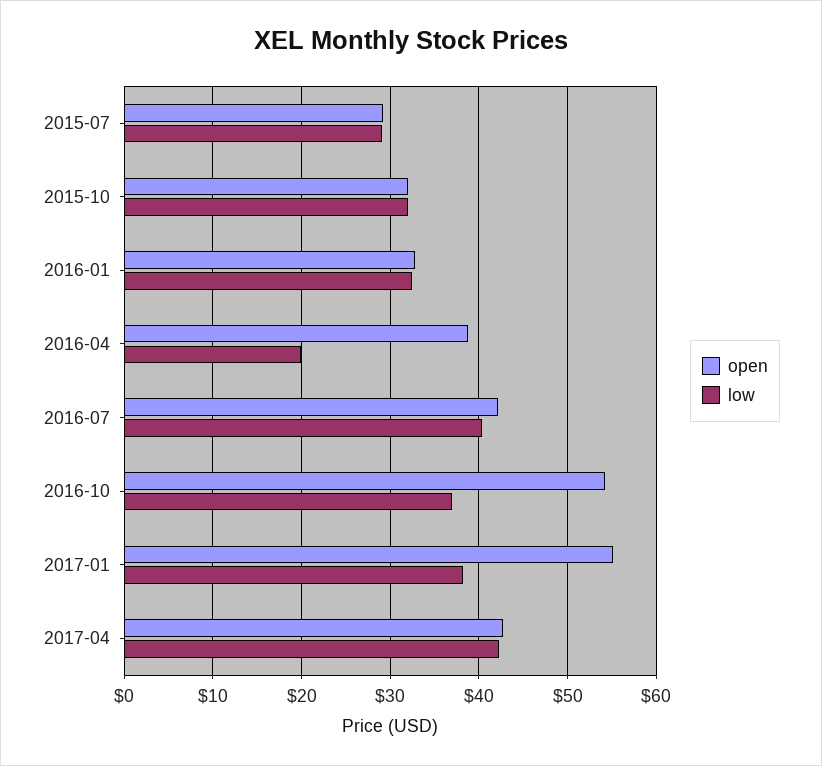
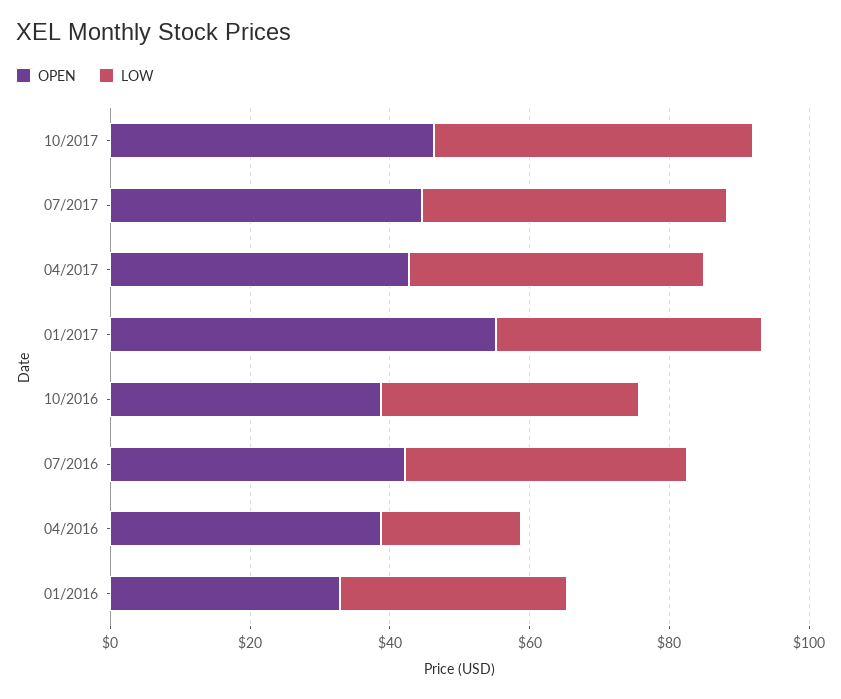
open, 2015-07: 29 -> none
low, 2015-07: 29 -> none
open, 2015-10: 32 -> none
low, 2015-10: 32 -> none
open, 2016-10: 54 -> 40
open, 10/2017: none -> 45
low, 10/2017: none -> 45
open, 07/2017: none -> 45
low, 07/2017: none -> 45

